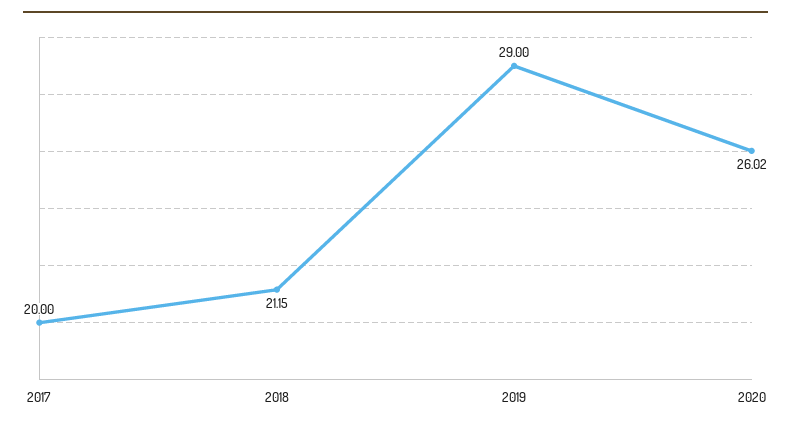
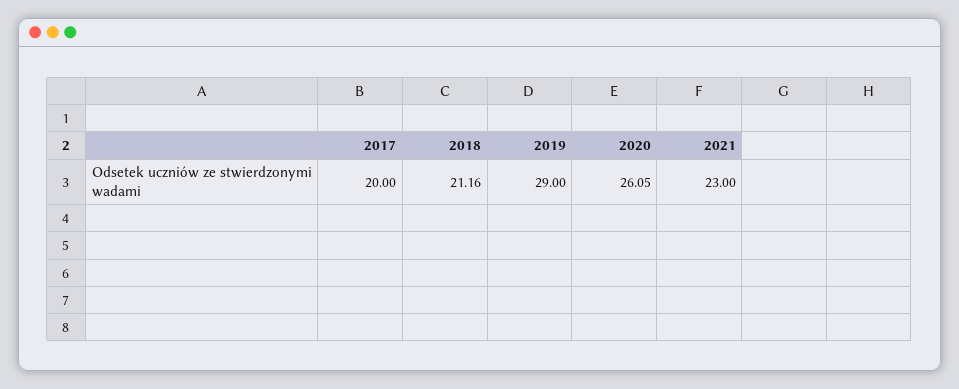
2018: 21.15 -> 21.16
2020: 26.02 -> 26.05
2021: none -> 23

